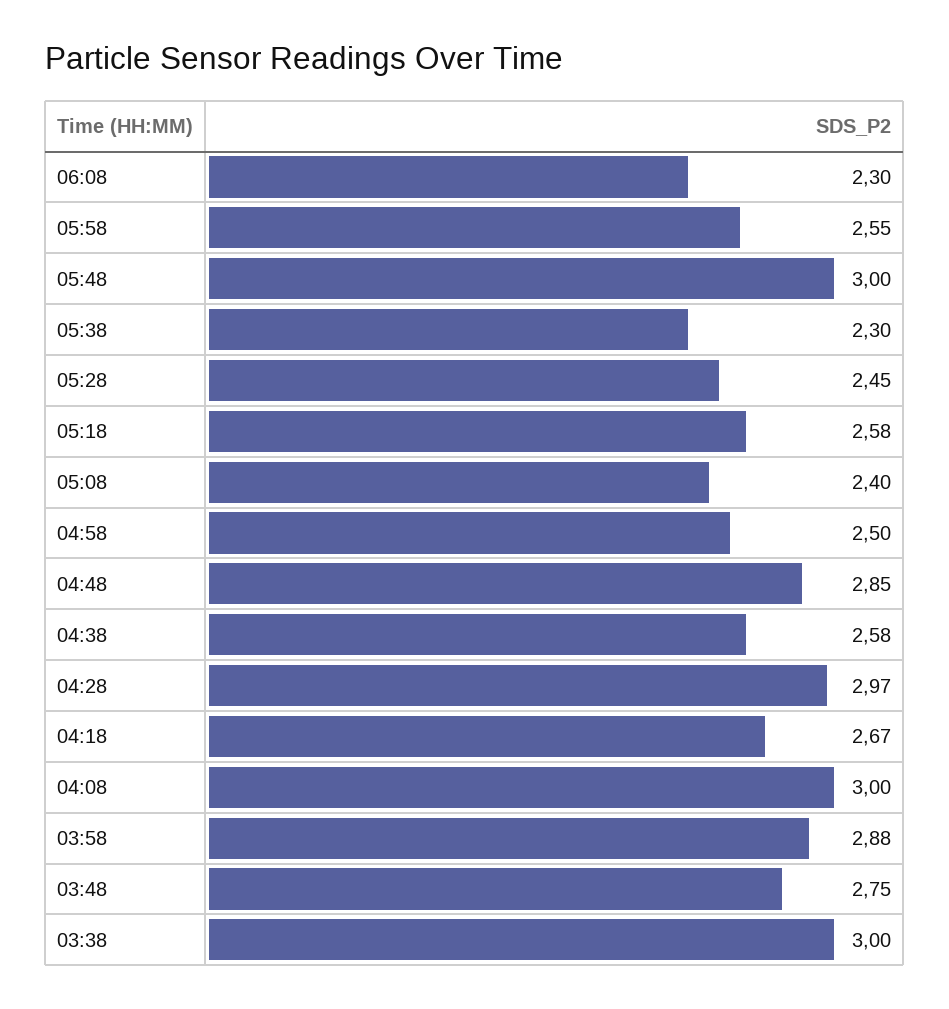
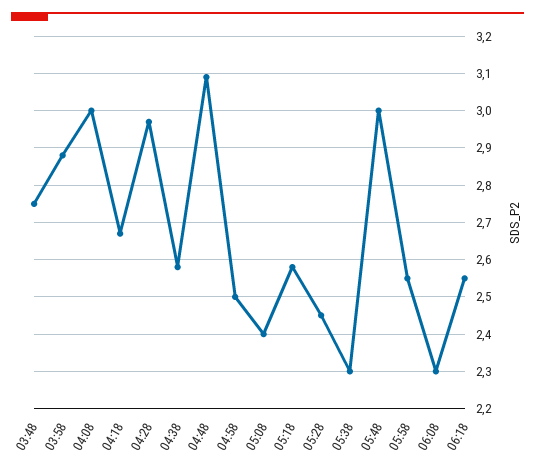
04:48: 2.85 -> 3.1
03:38: 3 -> none
06:18: none -> 2.55

